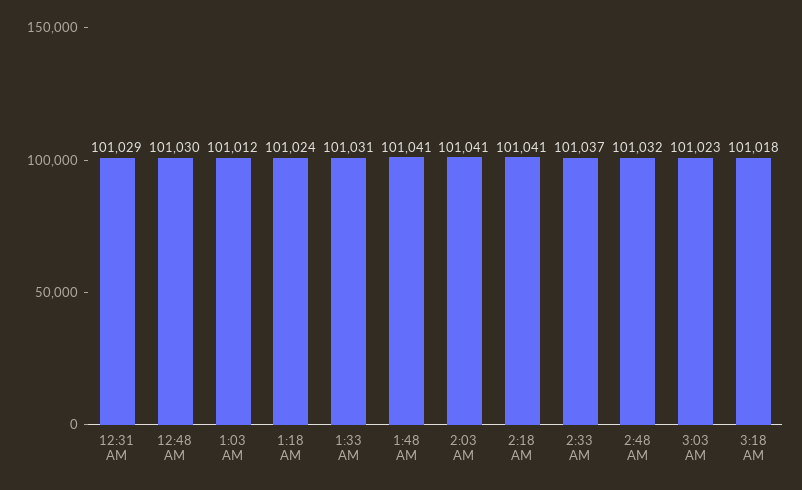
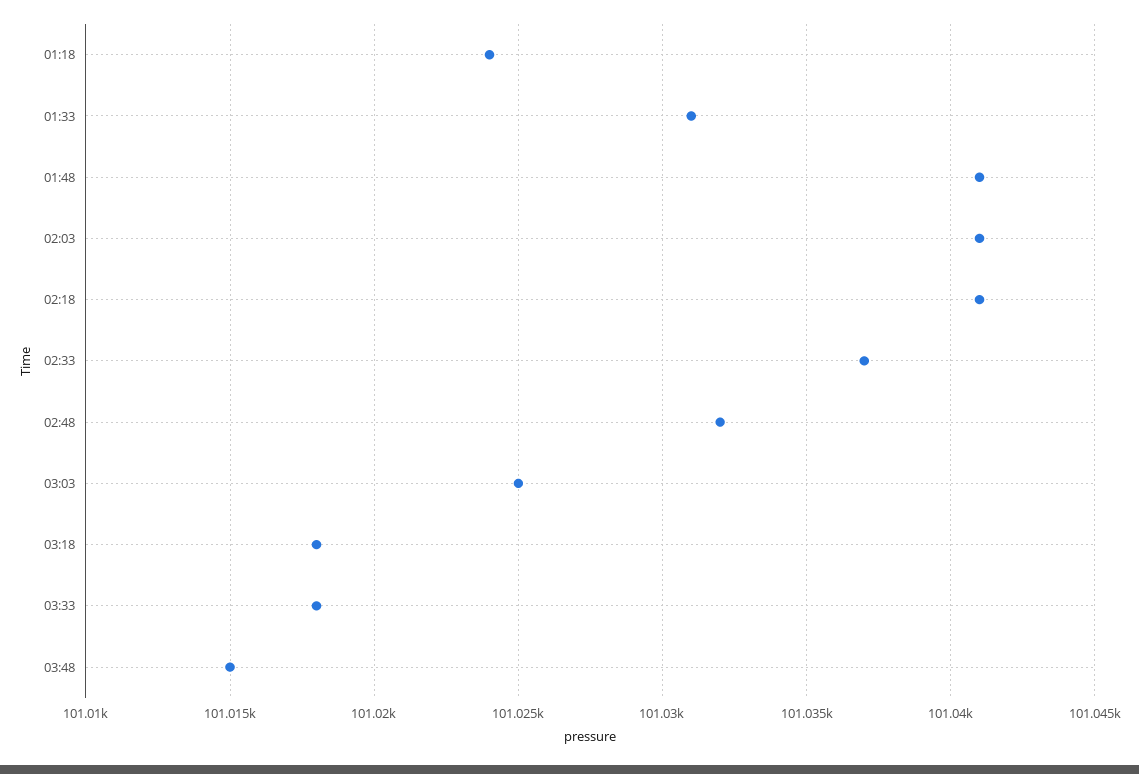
12:31 AM: 101029 -> none
12:48 AM: 101030 -> none
1:03 AM: 101012 -> none
3:03 AM: 101023 -> 101025
03:33: none -> 101018
03:48: none -> 101015

